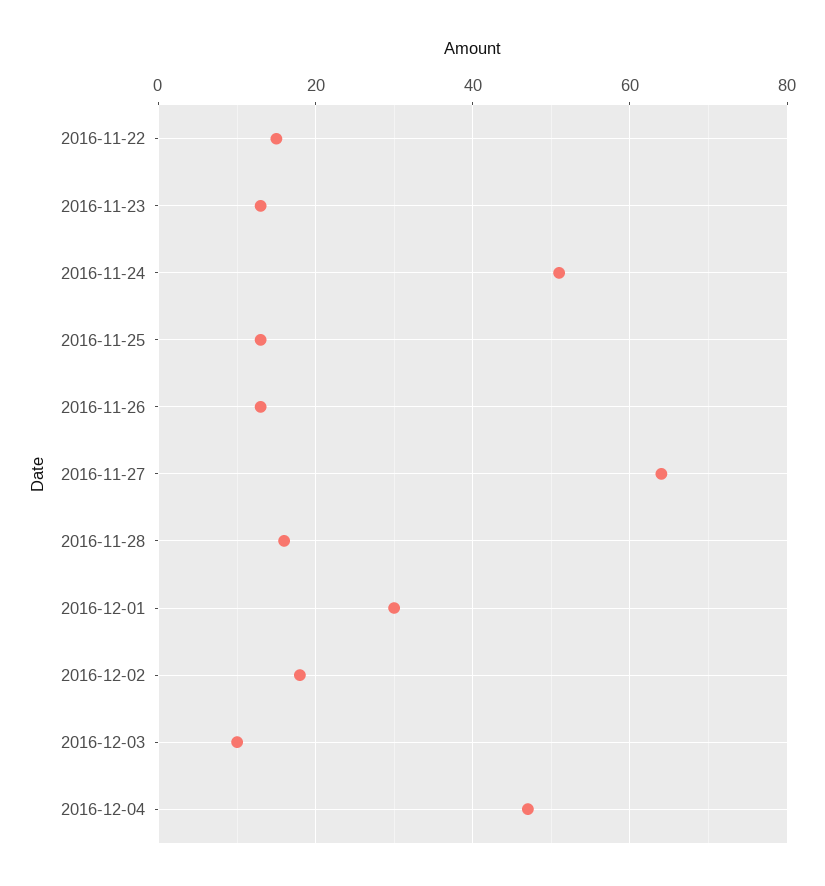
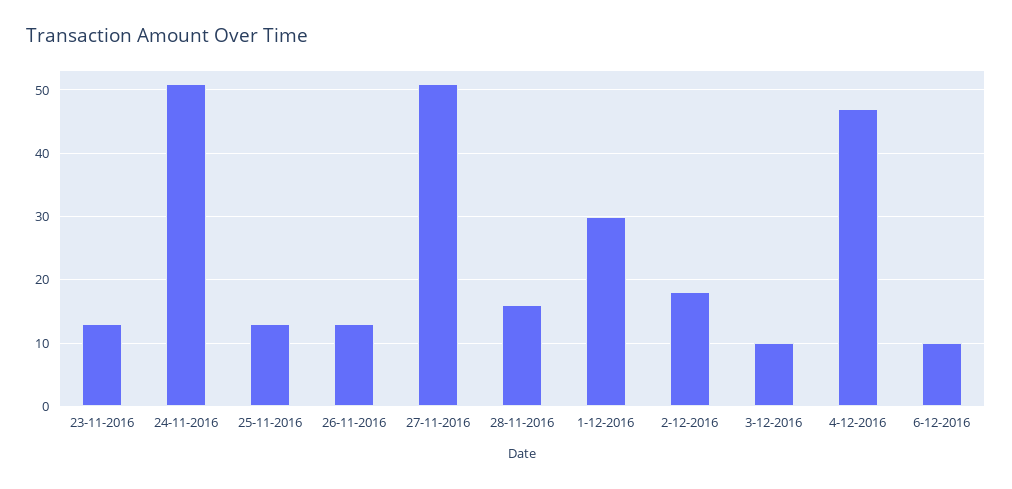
2016-11-22: 15 -> none
2016-11-27: 65 -> 51
6-12-2016: none -> 10

